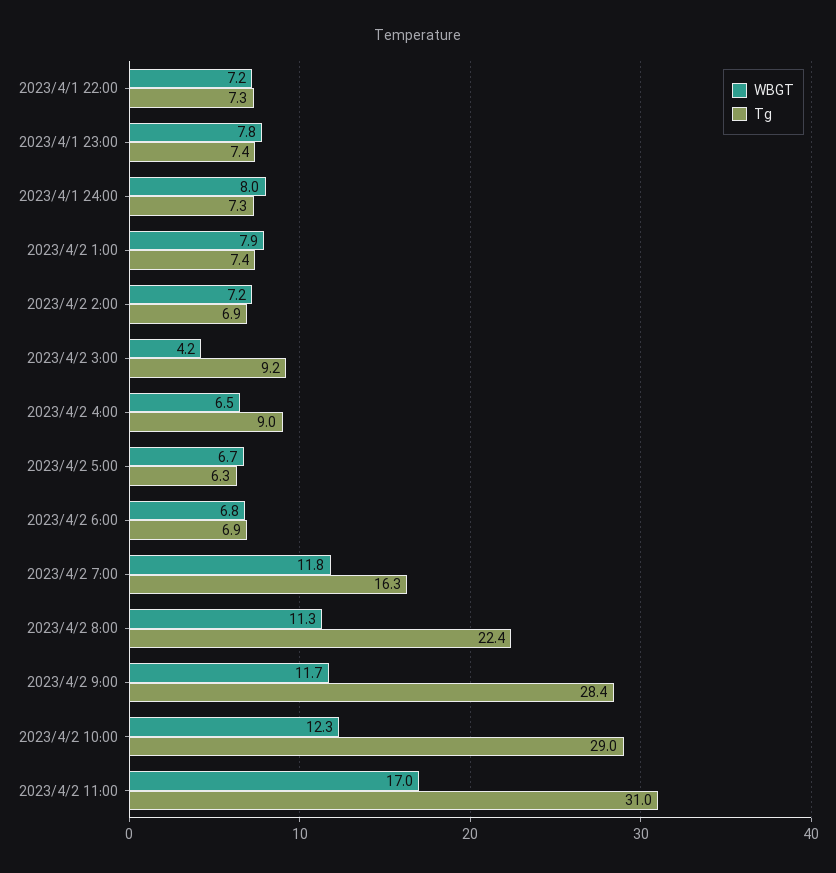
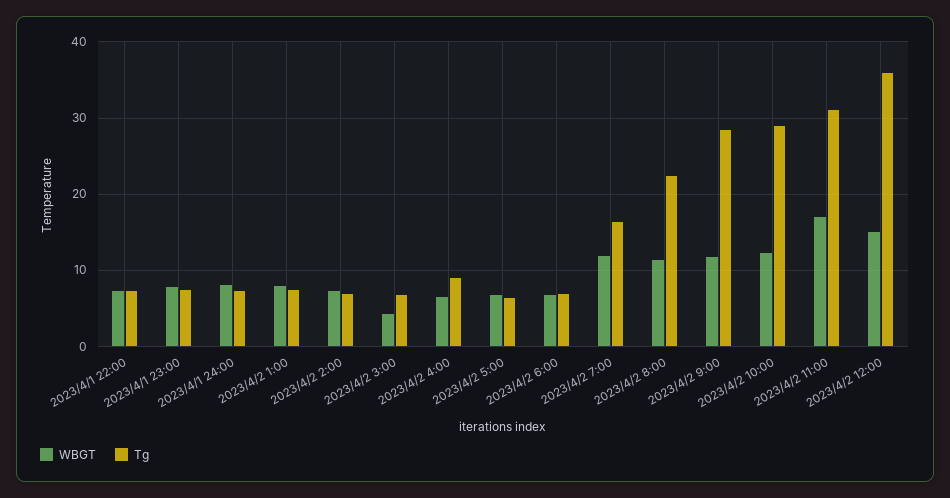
Tg, 2023/4/2 3:00: 9.2 -> 7
WBGT, 2023/4/2 12:00: none -> 15
Tg, 2023/4/2 12:00: none -> 36

